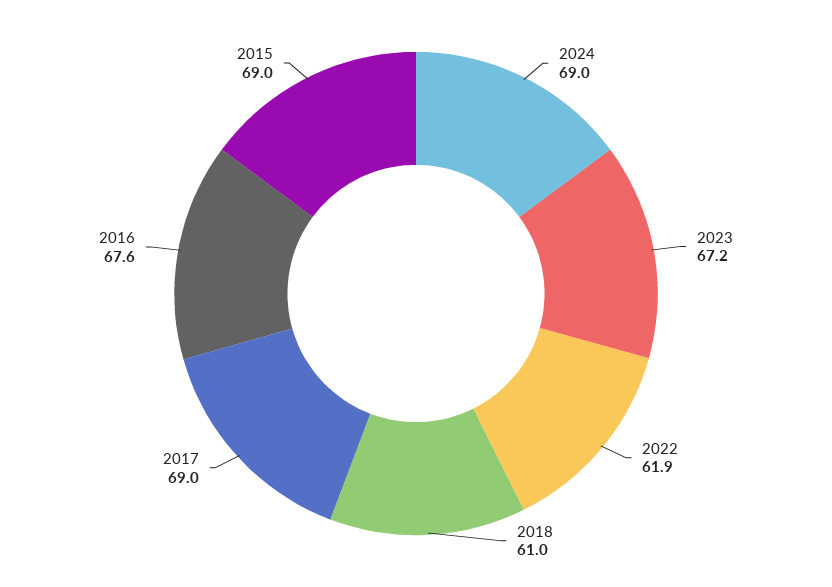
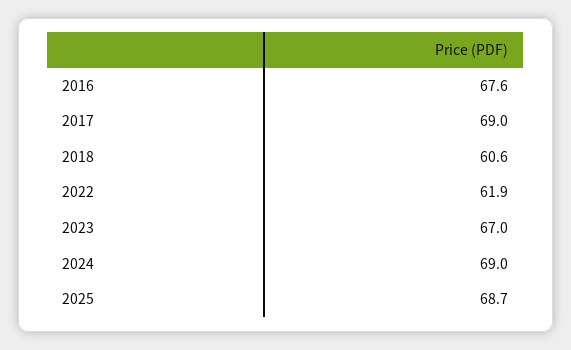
2023: 67.2 -> 67
2018: 61 -> 60.6
2015: 69 -> none
2025: none -> 68.7

